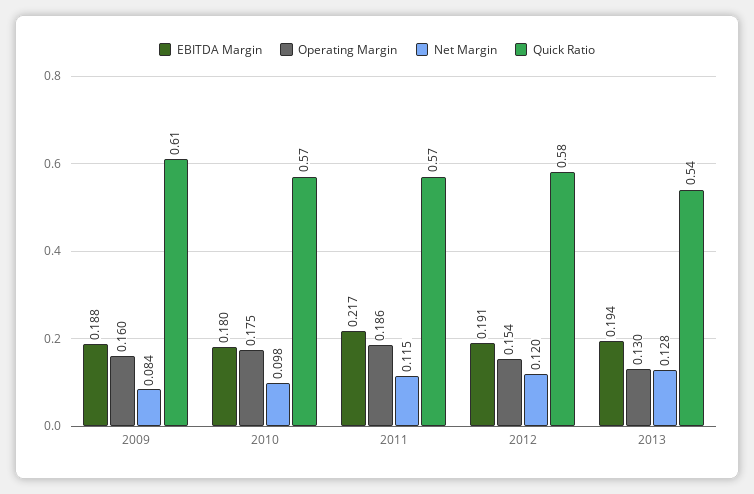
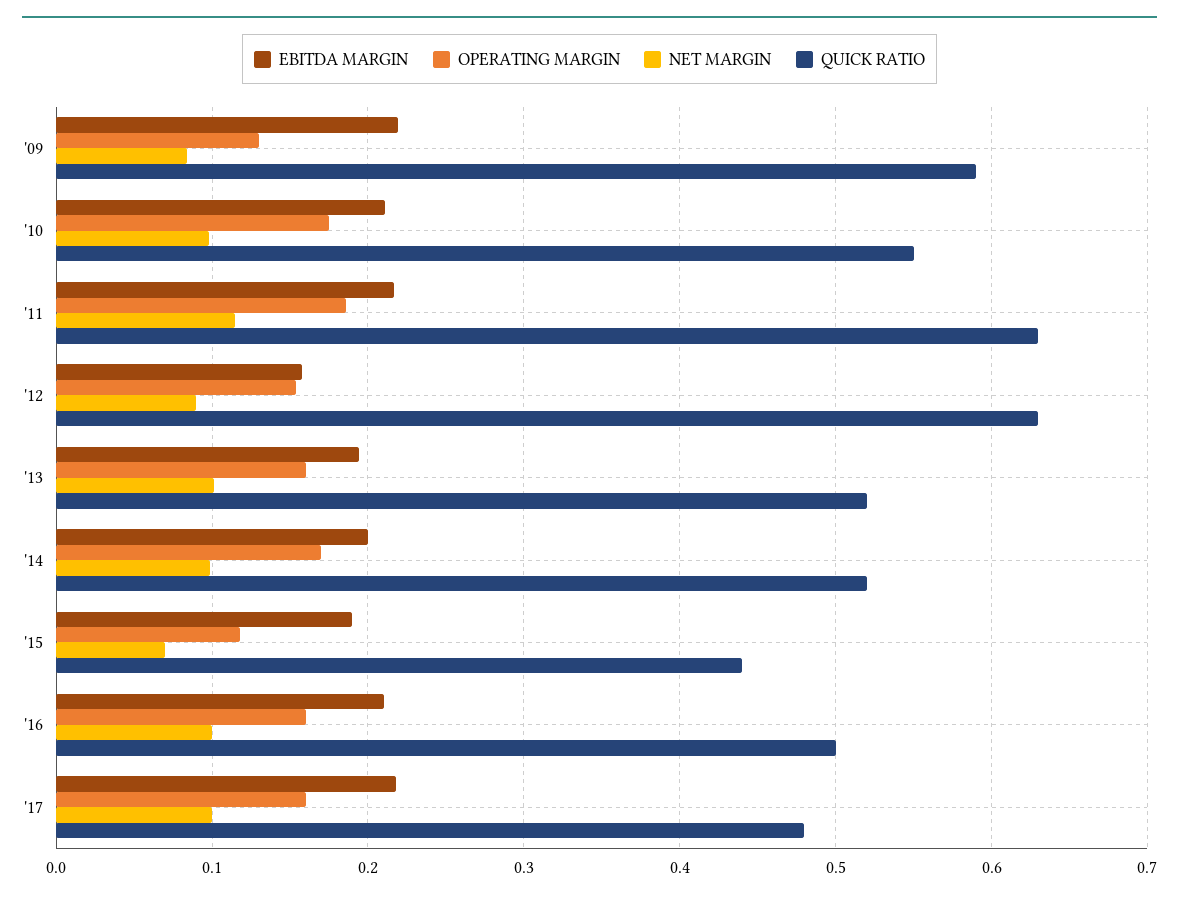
EBITDA Margin, 2009: 0.188 -> 0.22
Operating Margin, 2009: 0.16 -> 0.13
Quick Ratio, 2009: 0.61 -> 0.59
EBITDA Margin, 2010: 0.18 -> 0.21
Quick Ratio, 2010: 0.57 -> 0.55
Quick Ratio, 2011: 0.57 -> 0.63
EBITDA Margin, 2012: 0.191 -> 0.16
Net Margin, 2012: 0.12 -> 0.09
Quick Ratio, 2012: 0.58 -> 0.63
Operating Margin, 2013: 0.13 -> 0.16
Net Margin, 2013: 0.128 -> 0.1
Quick Ratio, 2013: 0.54 -> 0.52
EBITDA Margin, '14: none -> 0.2
Operating Margin, '14: none -> 0.17
Net Margin, '14: none -> 0.1
Quick Ratio, '14: none -> 0.52
EBITDA Margin, '15: none -> 0.19
Operating Margin, '15: none -> 0.12
Net Margin, '15: none -> 0.07
Quick Ratio, '15: none -> 0.44
EBITDA Margin, '16: none -> 0.21
Operating Margin, '16: none -> 0.16
Net Margin, '16: none -> 0.1
Quick Ratio, '16: none -> 0.5
EBITDA Margin, '17: none -> 0.22
Operating Margin, '17: none -> 0.16
Net Margin, '17: none -> 0.1
Quick Ratio, '17: none -> 0.48

